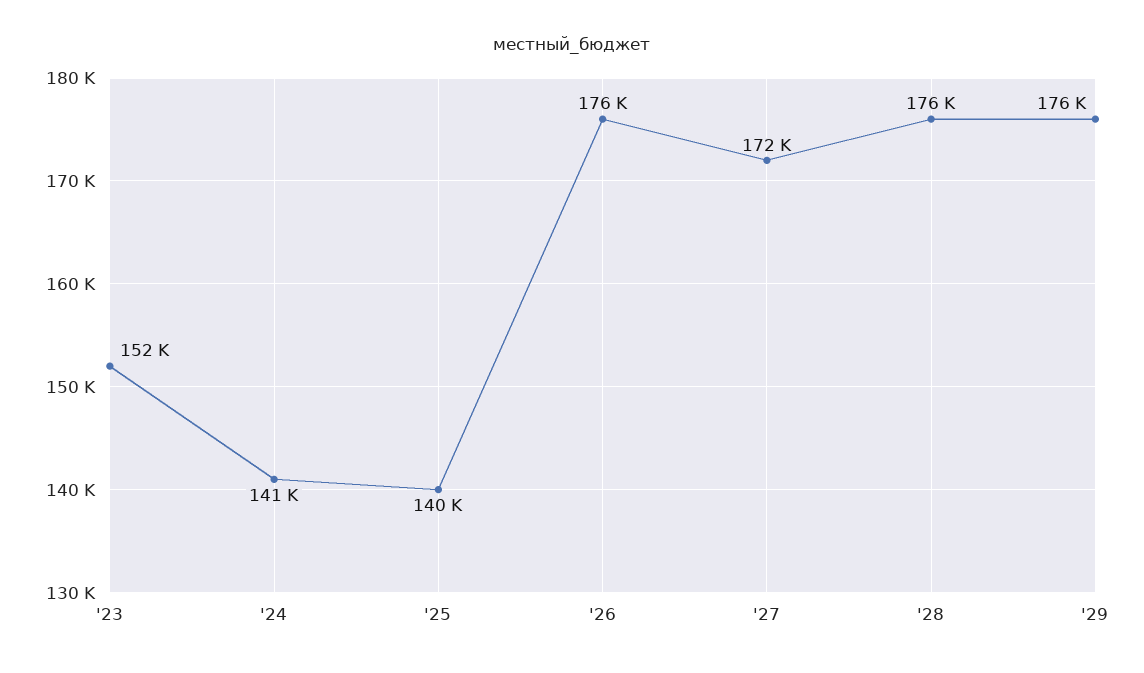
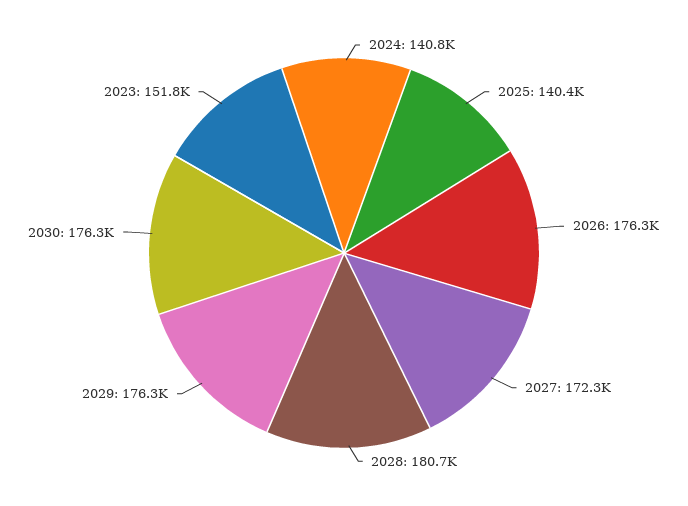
'28: 176000 -> 180700
2030: none -> 176300

